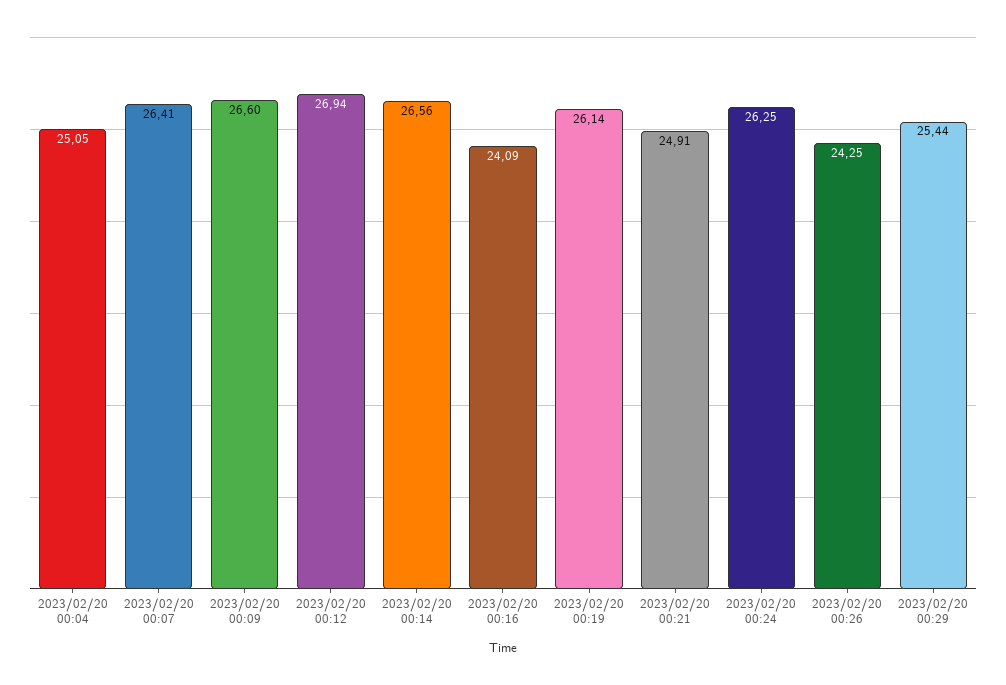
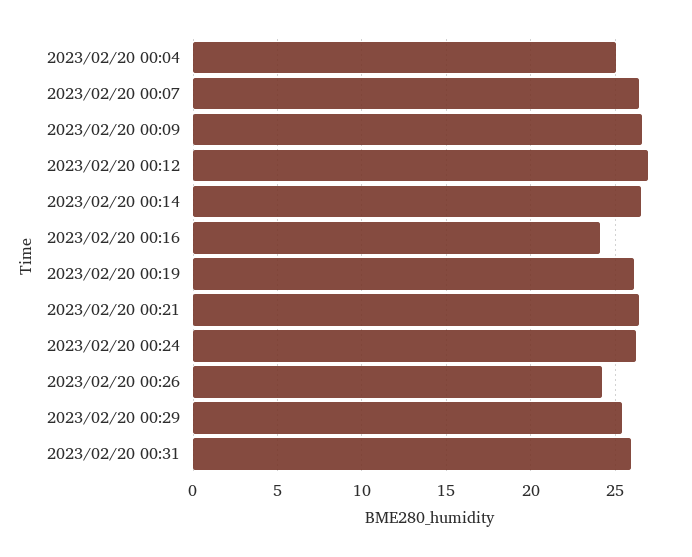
2023/02/20 00:21: 24.91 -> 26.5
2023/02/20 00:31: none -> 26

